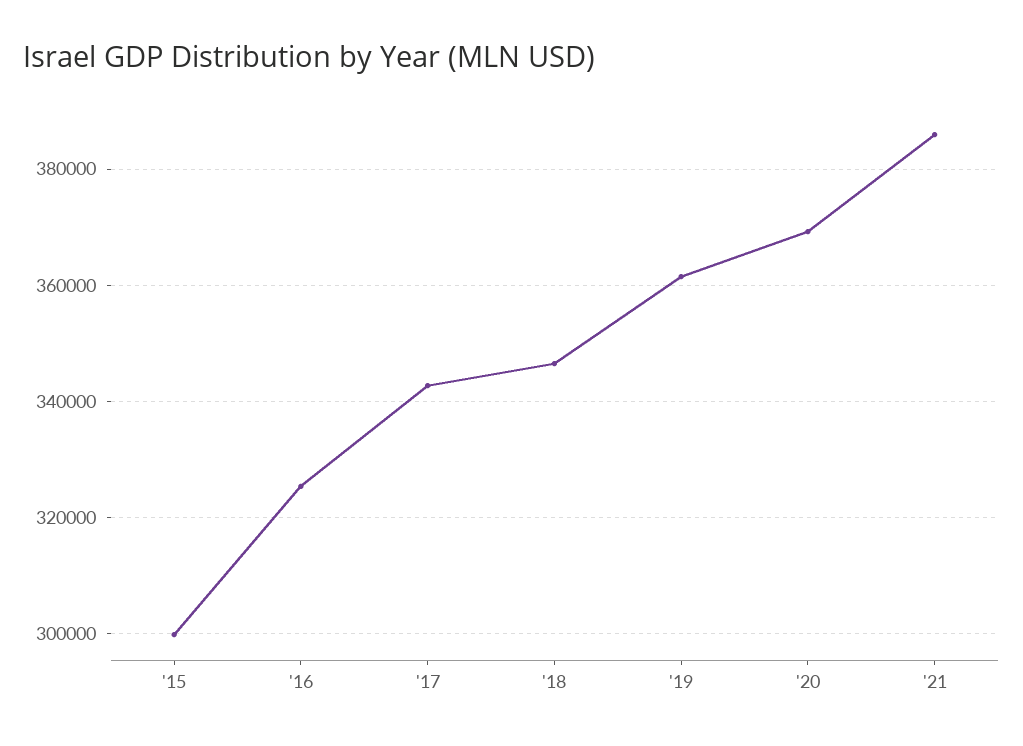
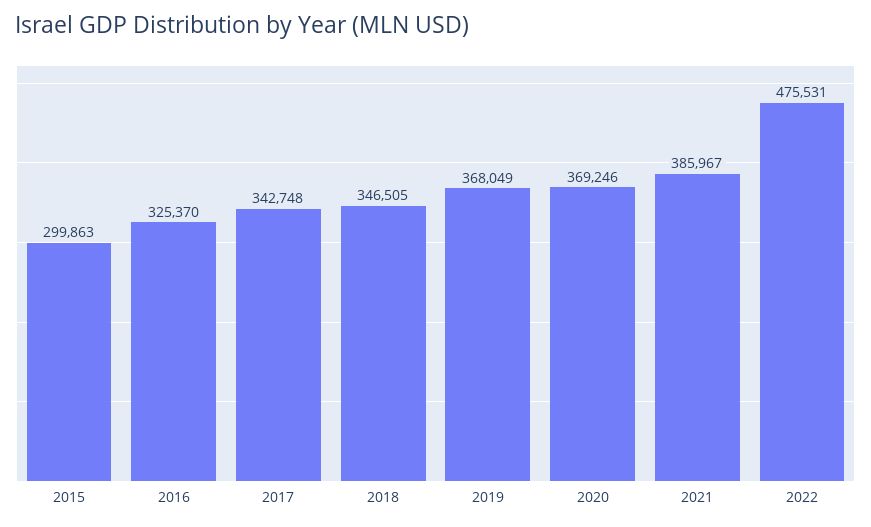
'19: 362000 -> 368049
2022: none -> 475531

